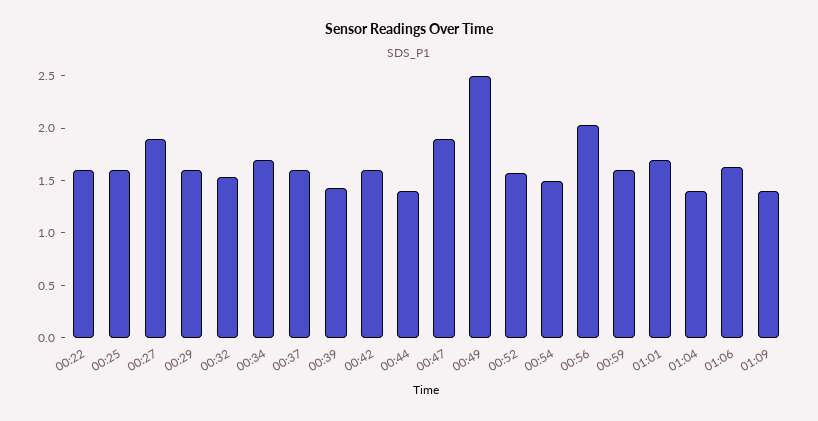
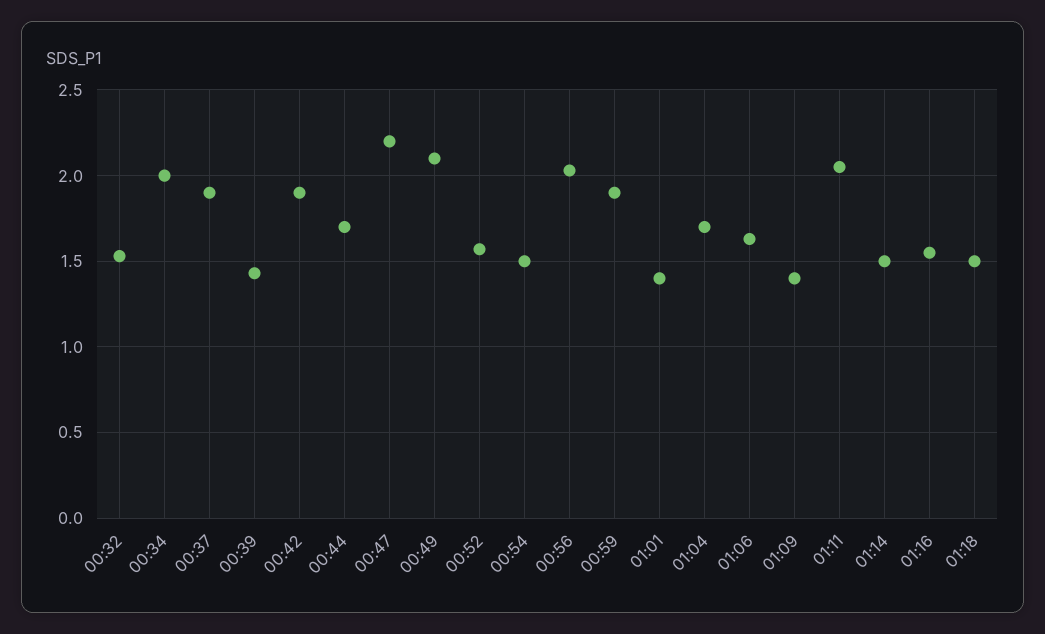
00:22: 1.6 -> none
00:25: 1.6 -> none
00:27: 1.9 -> none
00:29: 1.6 -> none
00:34: 1.7 -> 2
00:37: 1.6 -> 1.9
00:42: 1.6 -> 1.9
00:44: 1.4 -> 1.7
00:47: 1.9 -> 2.2
00:49: 2.5 -> 2.1
00:59: 1.6 -> 1.9
01:01: 1.7 -> 1.4
01:04: 1.4 -> 1.7
01:11: none -> 2.05
01:14: none -> 1.5
01:16: none -> 1.55
01:18: none -> 1.5

